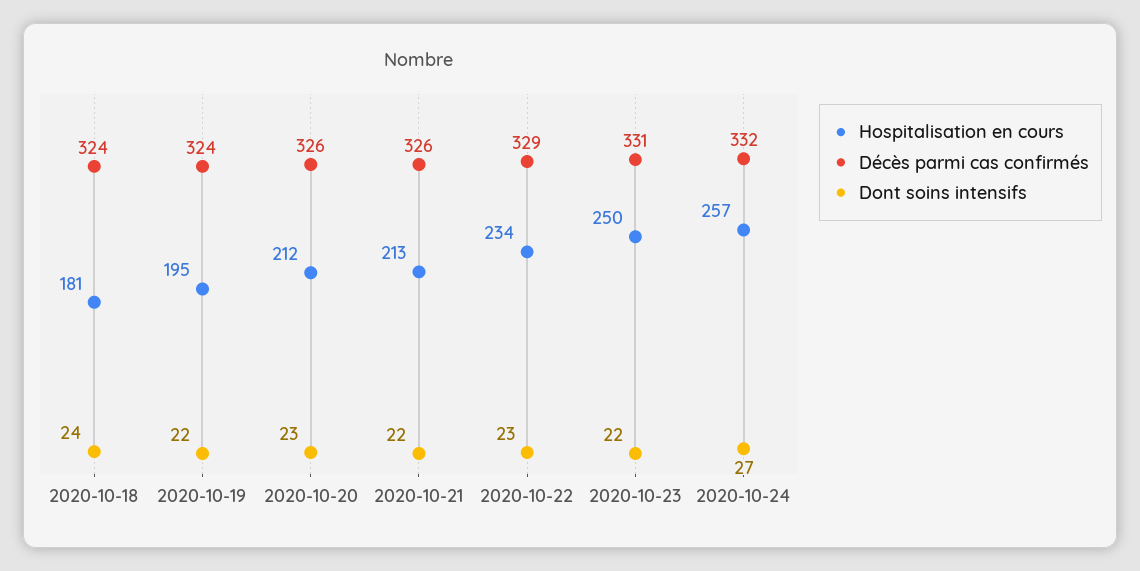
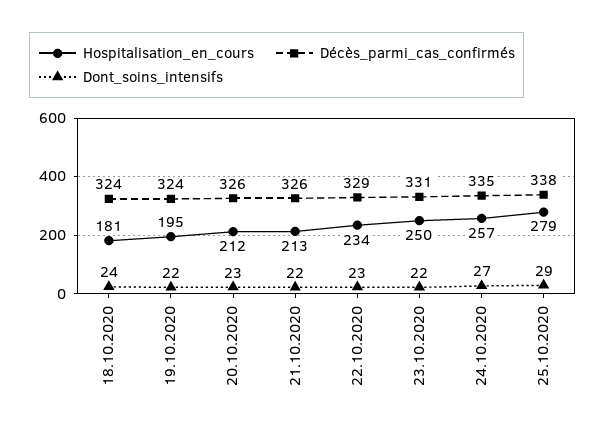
Décès parmi cas confirmés, 2020-10-24: 332 -> 335
Hospitalisation en cours, 25.10.2020: none -> 279
Décès parmi cas confirmés, 25.10.2020: none -> 338
Dont soins intensifs, 25.10.2020: none -> 29

